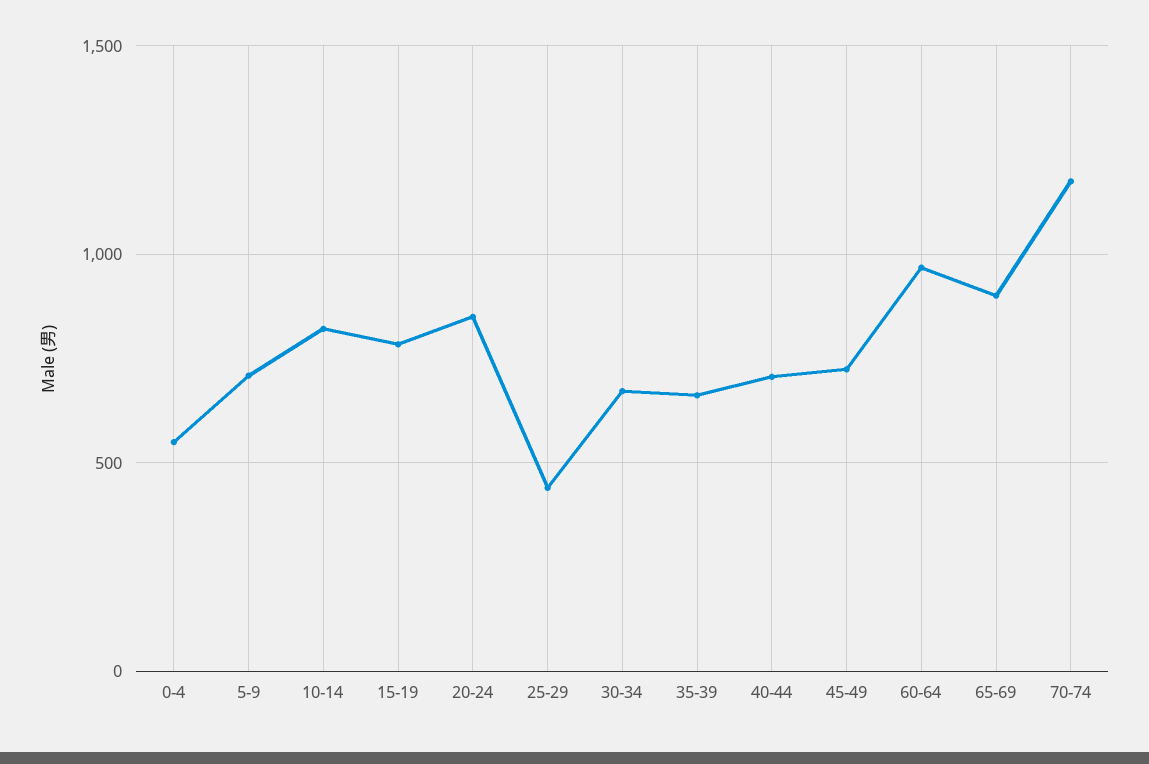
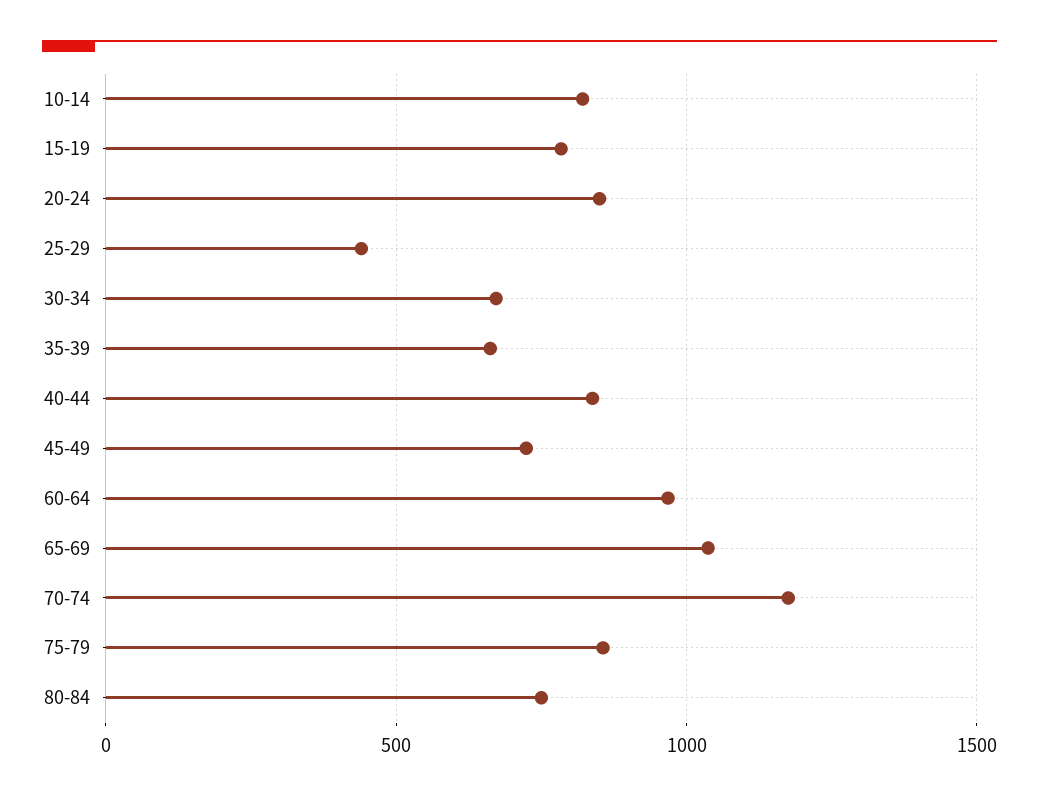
0-4: 550 -> none
5-9: 700 -> none
40-44: 700 -> 850
65-69: 900 -> 1050
75-79: none -> 850
80-84: none -> 750

